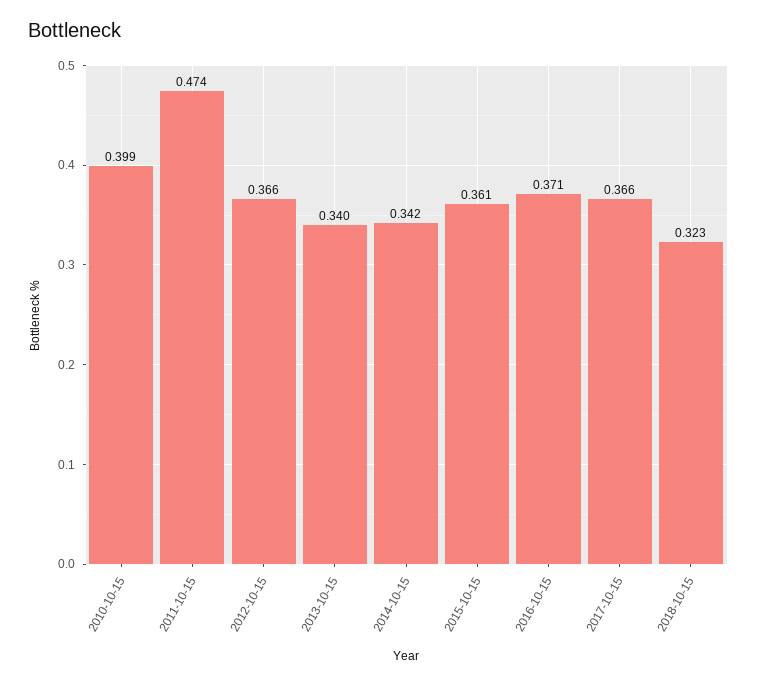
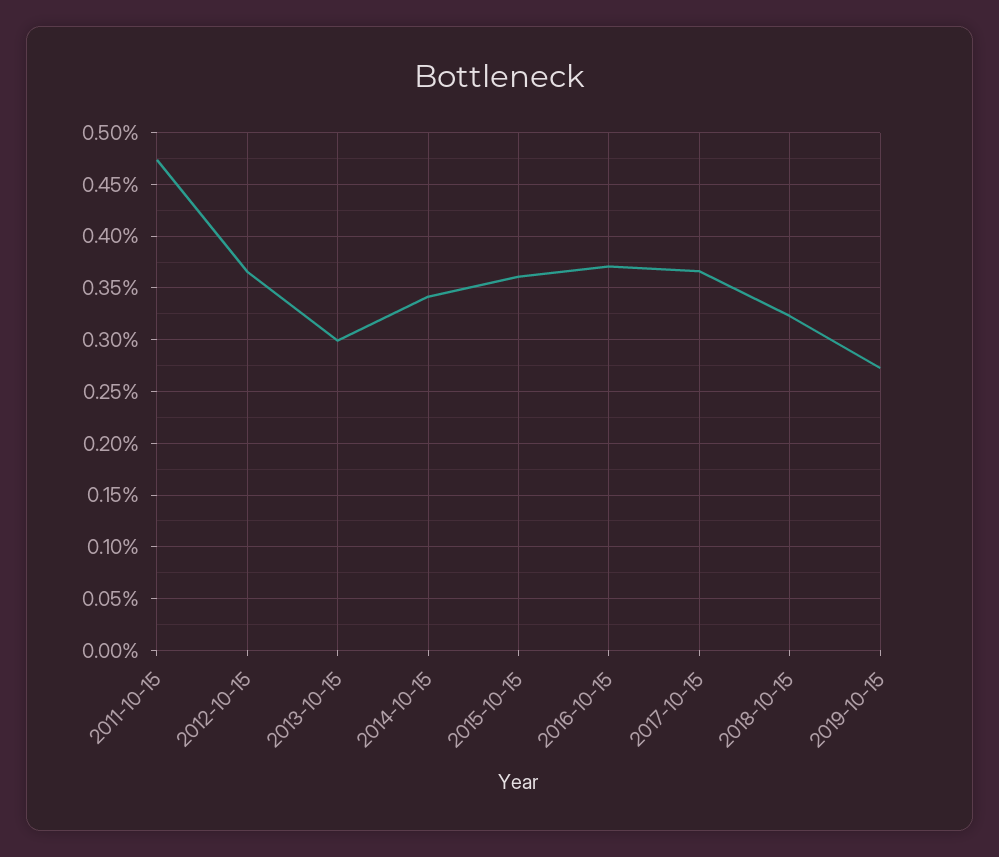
2010-10-15: 0.399 -> none
2013-10-15: 0.34 -> 0.3
2019-10-15: none -> 0.27

